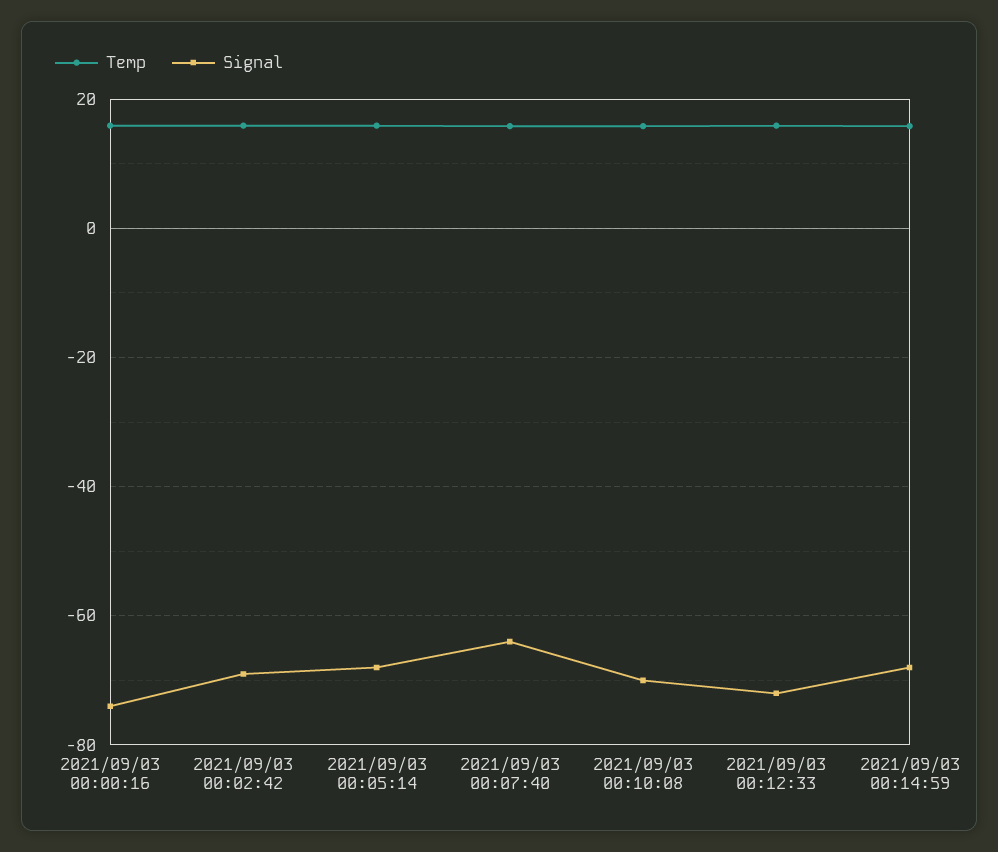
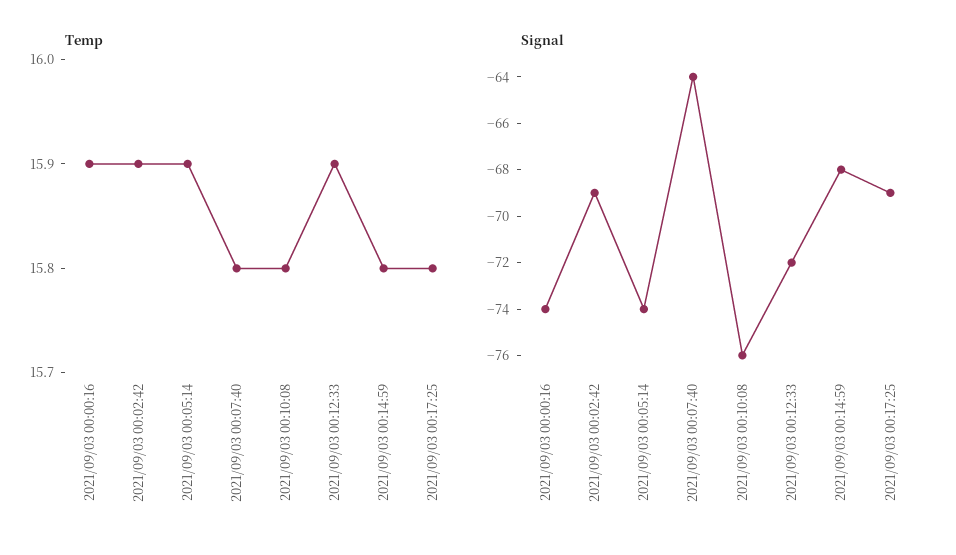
Signal, 2021/09/03 00:05:14: -68 -> -74
Signal, 2021/09/03 00:10:08: -70 -> -76
Temp, 2021/09/03 00:17:25: none -> 15.8
Signal, 2021/09/03 00:17:25: none -> -69

